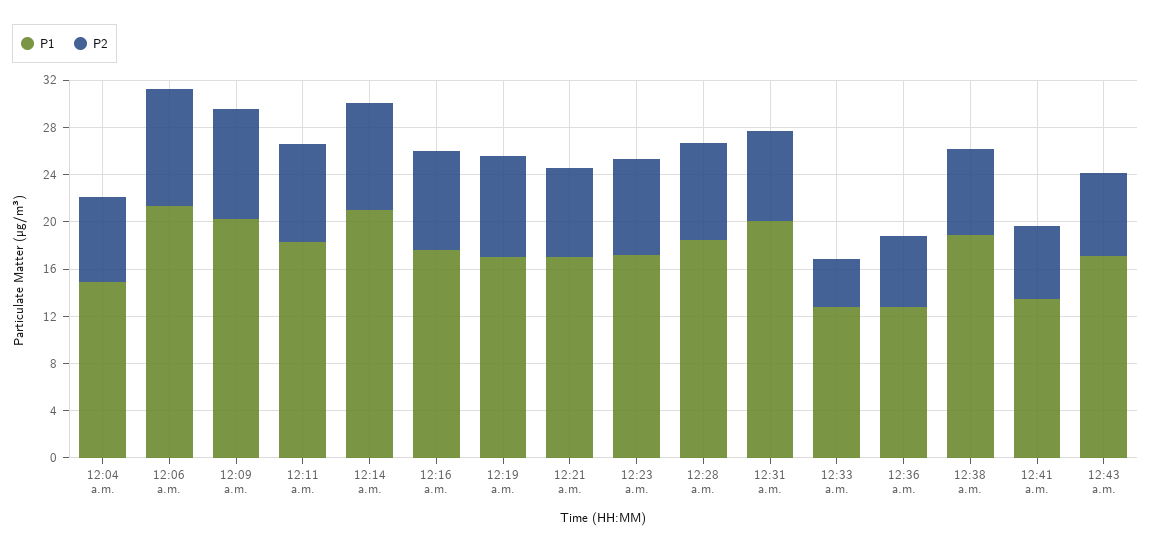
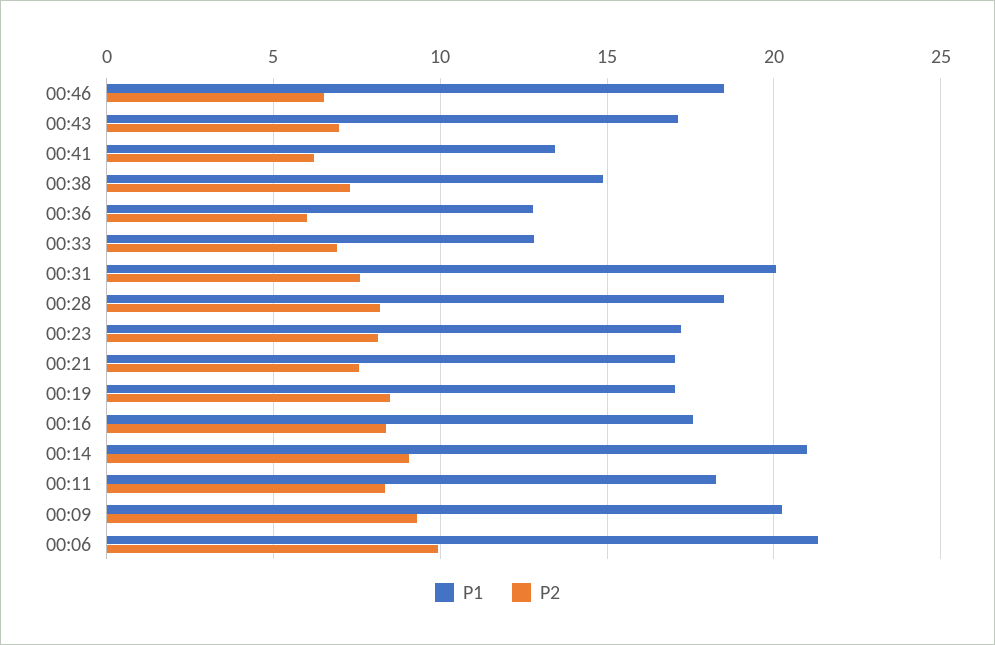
P1, 12:04 a.m.: 15 -> none
P2, 12:04 a.m.: 7 -> none
P2, 12:33 a.m.: 4 -> 7
P1, 12:38 a.m.: 19 -> 15
P1, 00:46: none -> 18.5
P2, 00:46: none -> 6.5

